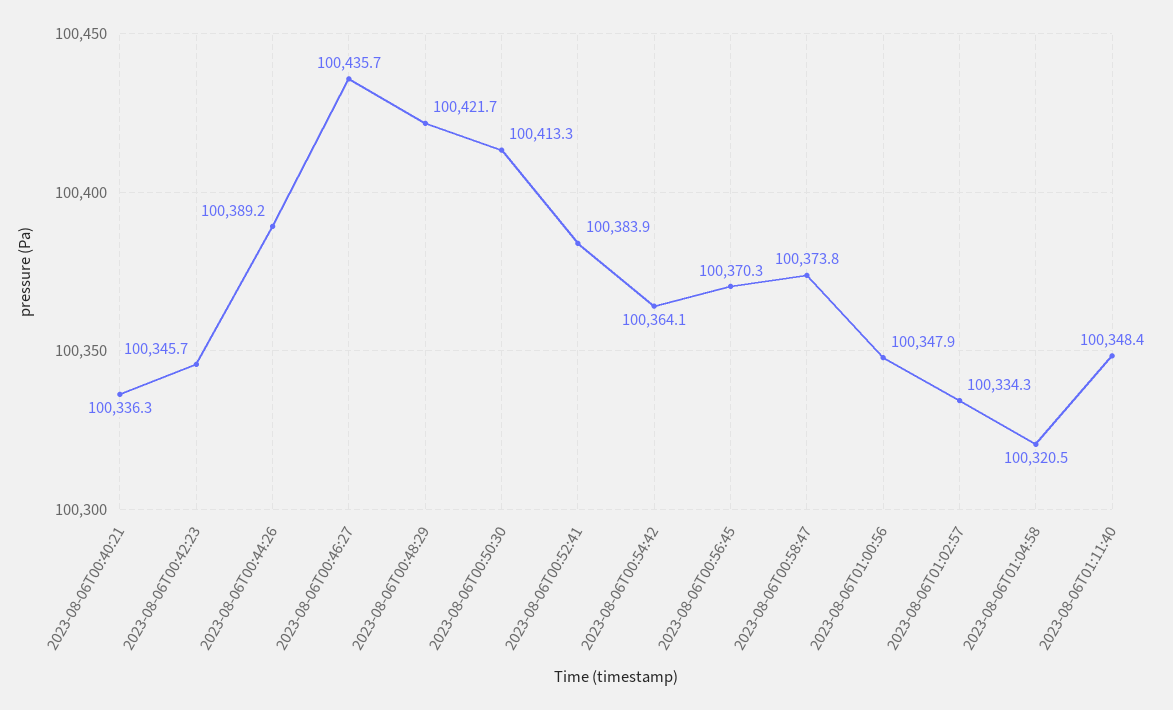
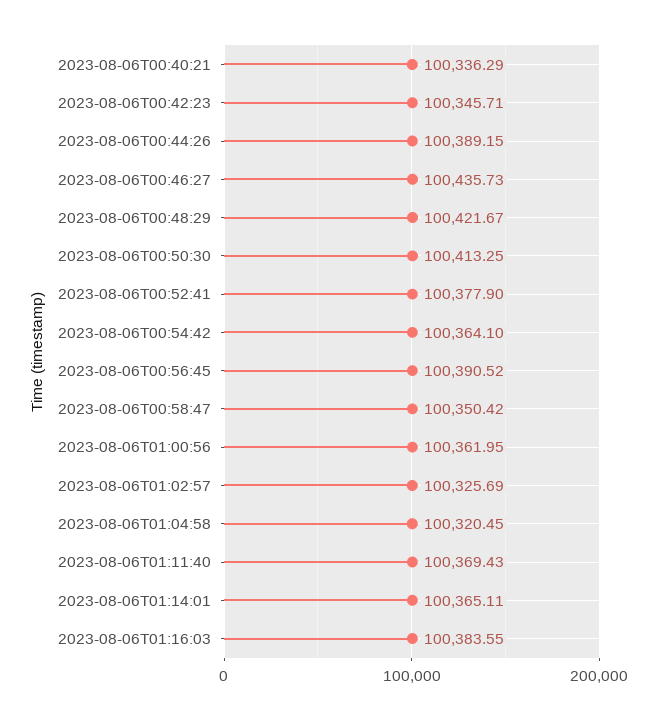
2023-08-06T00:52:41: 100383.9 -> 100377.9
2023-08-06T00:56:45: 100370.3 -> 100390.52
2023-08-06T00:58:47: 100373.8 -> 100350.42
2023-08-06T01:00:56: 100347.9 -> 100361.95
2023-08-06T01:02:57: 100334.3 -> 100325.69
2023-08-06T01:11:40: 100348.4 -> 100369.43
2023-08-06T01:14:01: none -> 100365.11
2023-08-06T01:16:03: none -> 100383.55

